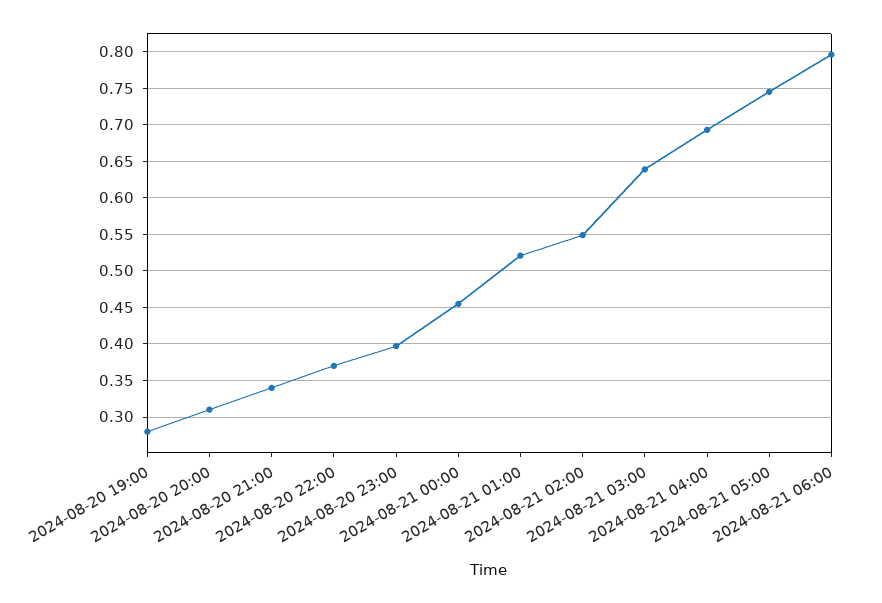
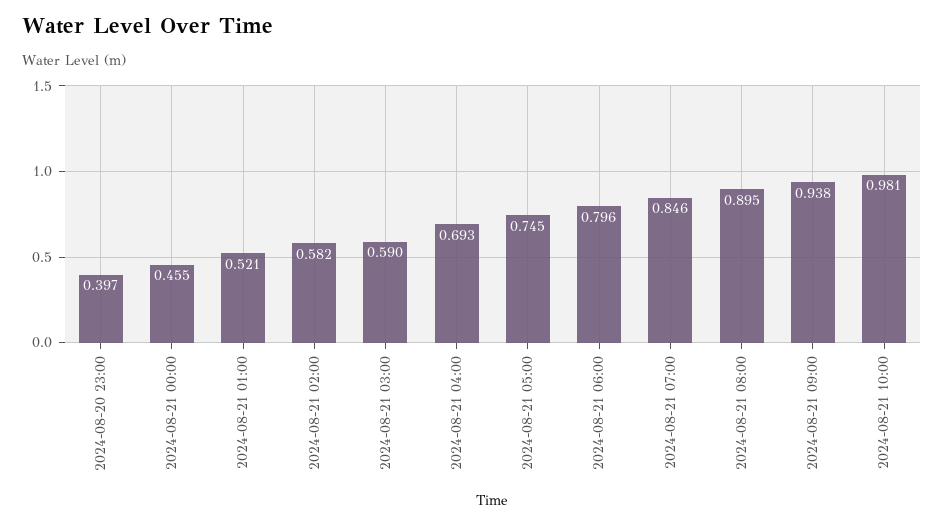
2024-08-20 19:00: 0.28 -> none
2024-08-20 20:00: 0.31 -> none
2024-08-20 21:00: 0.34 -> none
2024-08-20 22:00: 0.37 -> none
2024-08-21 02:00: 0.55 -> 0.582
2024-08-21 03:00: 0.64 -> 0.59
2024-08-21 07:00: none -> 0.846
2024-08-21 08:00: none -> 0.895
2024-08-21 09:00: none -> 0.938
2024-08-21 10:00: none -> 0.981

